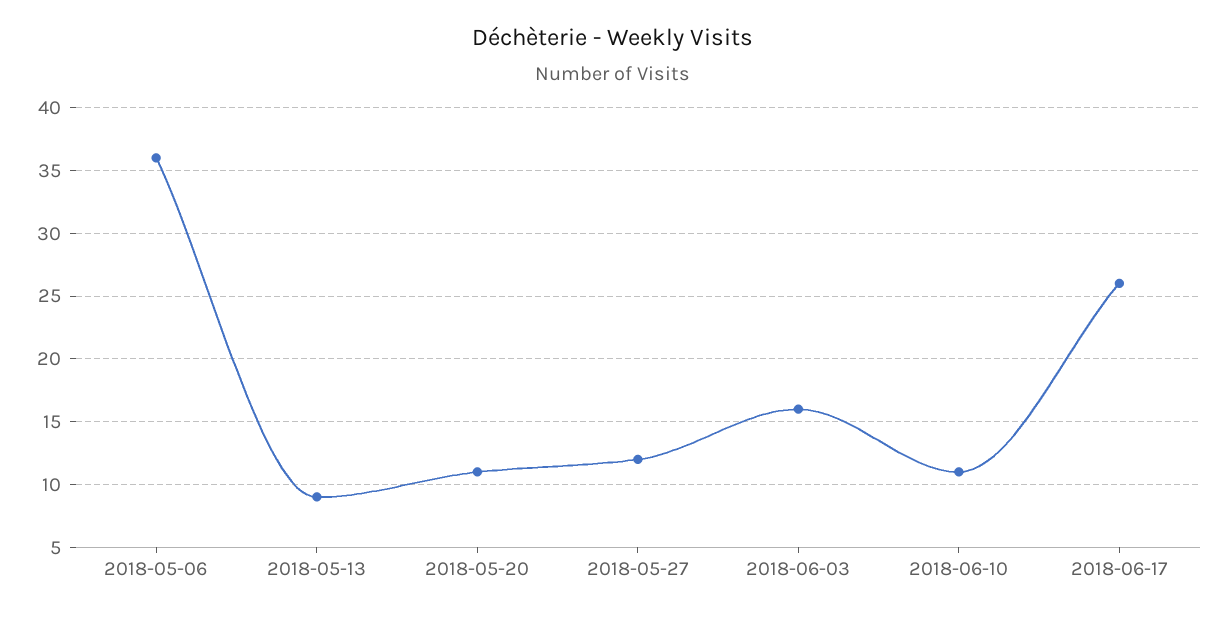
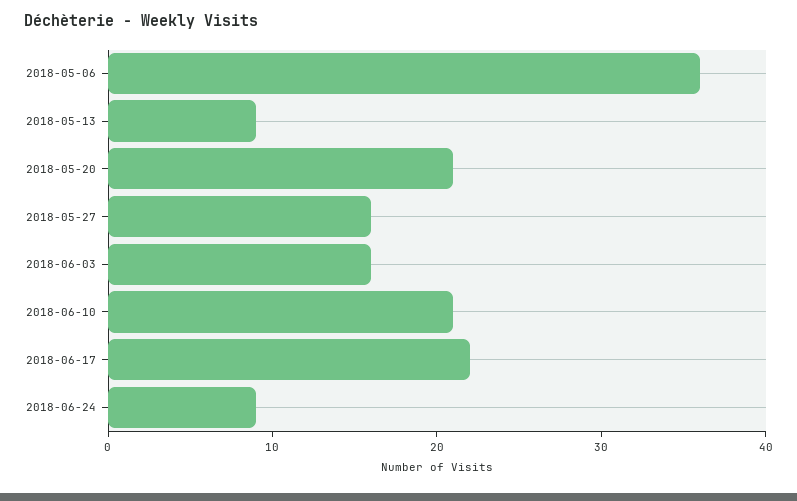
2018-05-20: 11 -> 21
2018-05-27: 12 -> 16
2018-06-10: 11 -> 21
2018-06-17: 26 -> 22
2018-06-24: none -> 9

